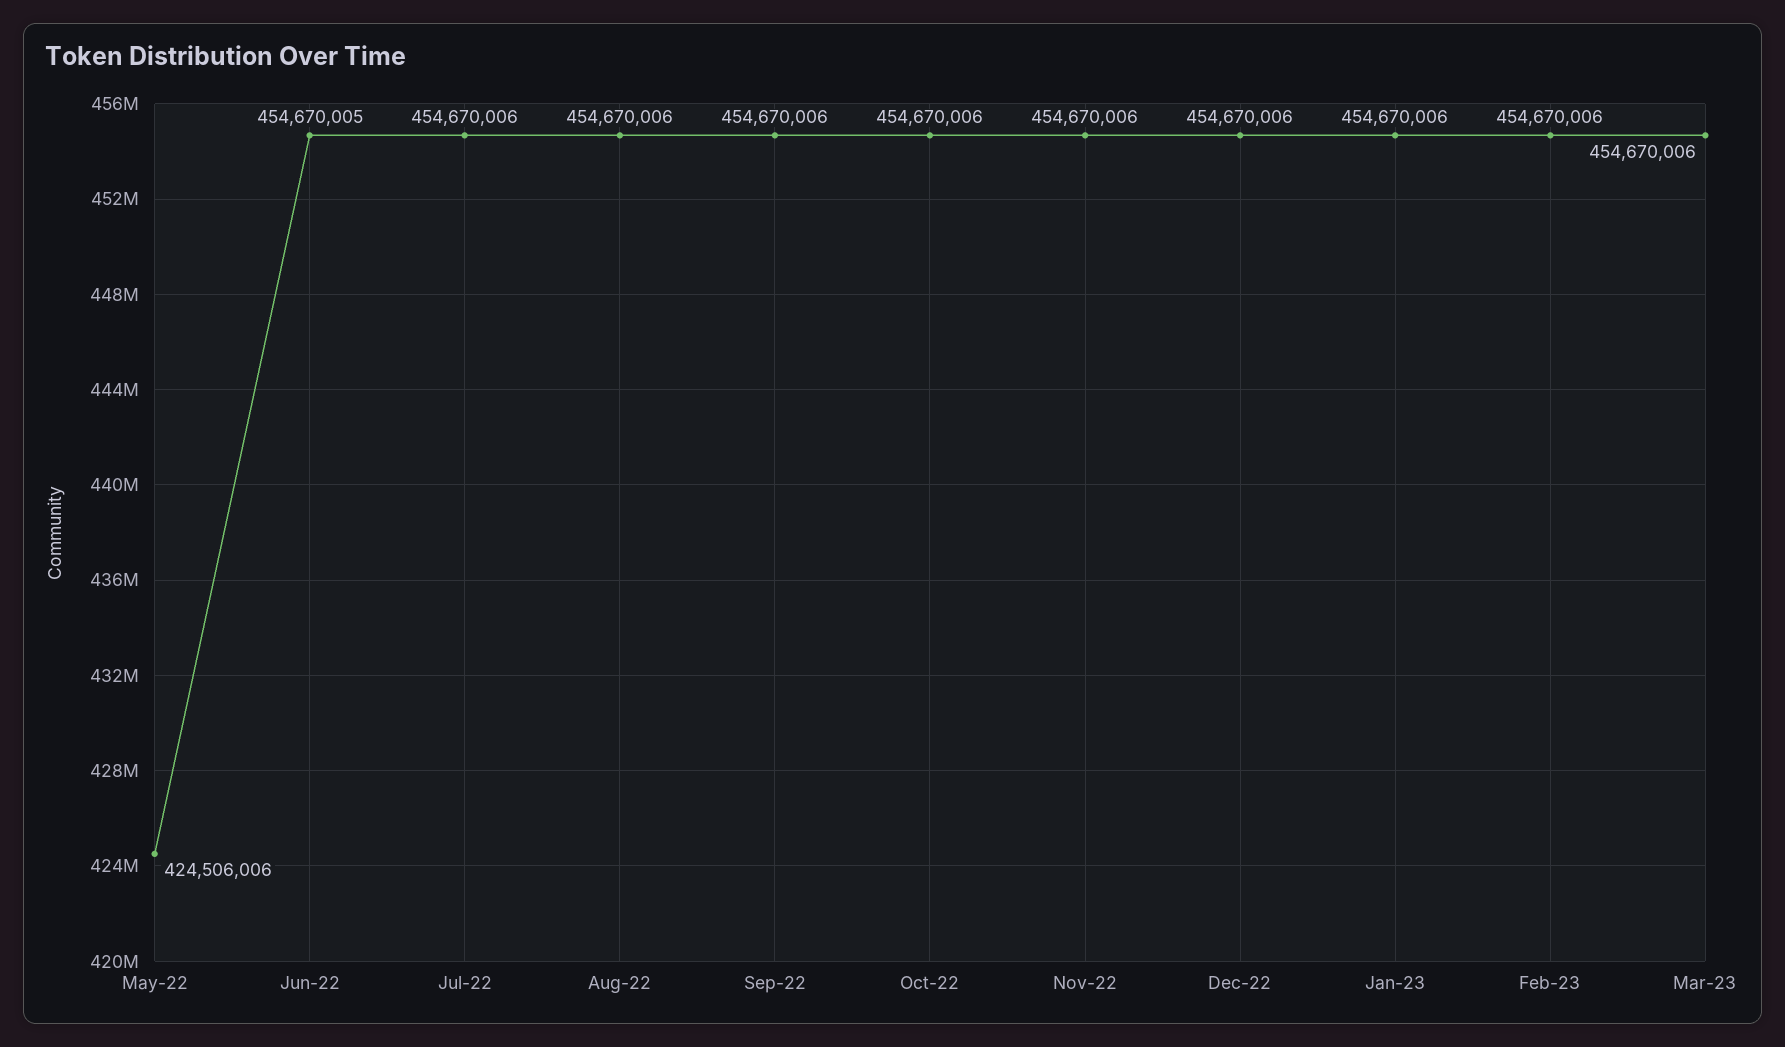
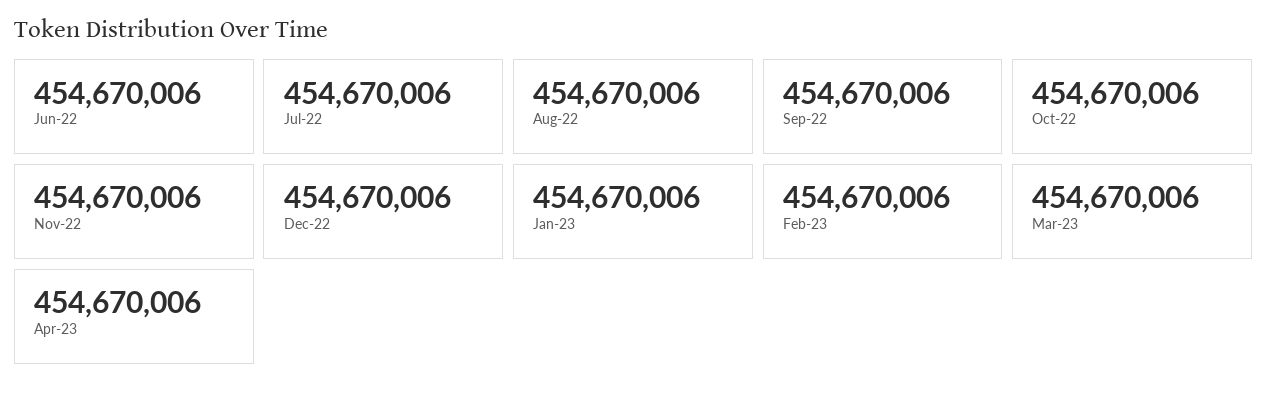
May-22: 424506006 -> none
Jun-22: 454670005 -> 454670006
Apr-23: none -> 454670006

